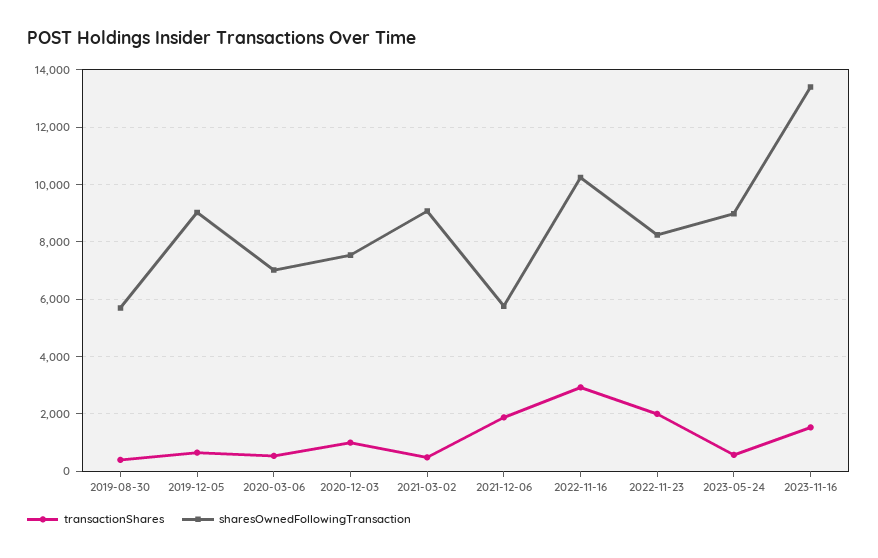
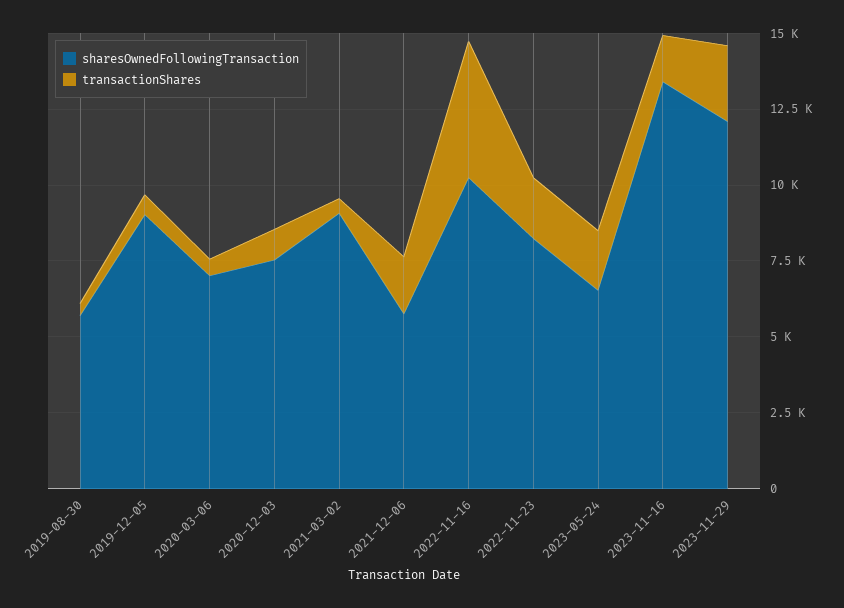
transactionShares, 2022-11-16: 3000 -> 4500
transactionShares, 2023-05-24: 500 -> 2000
sharesOwnedFollowingTransaction, 2023-05-24: 9000 -> 6500
sharesOwnedFollowingTransaction, 2023-11-29: none -> 12000
transactionShares, 2023-11-29: none -> 2500

